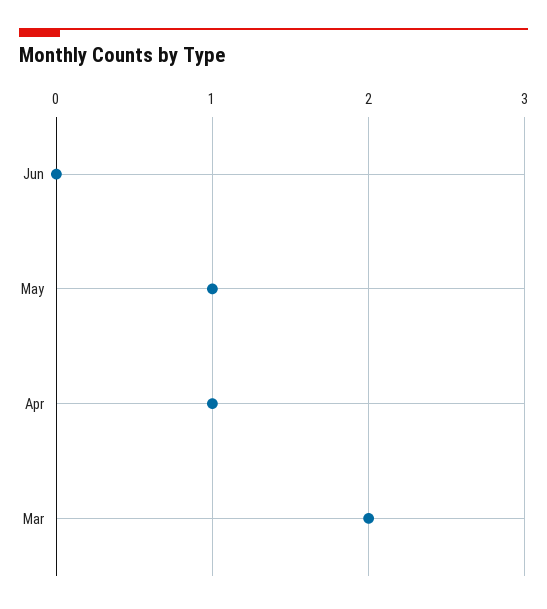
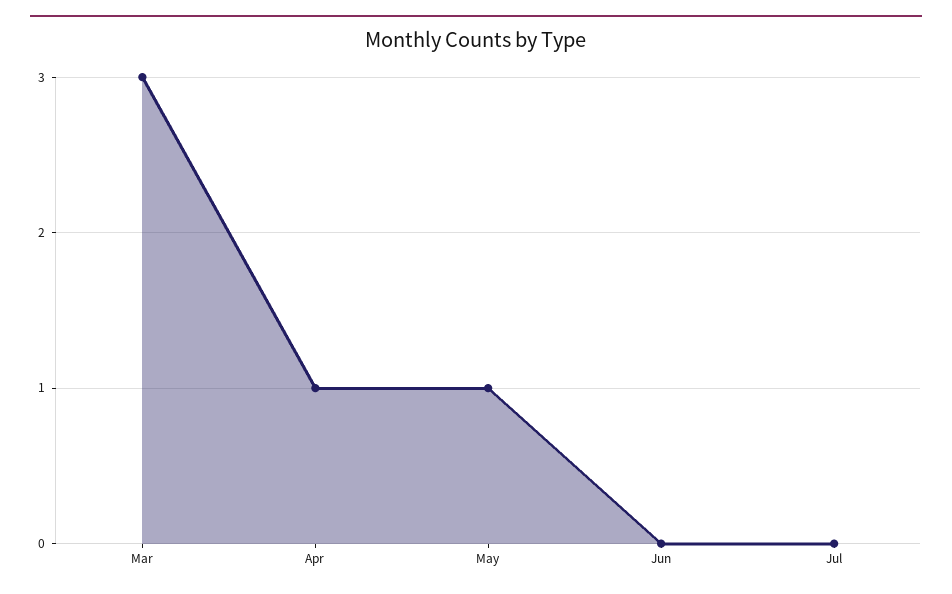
Mar: 2 -> 3
Jul: none -> 0

